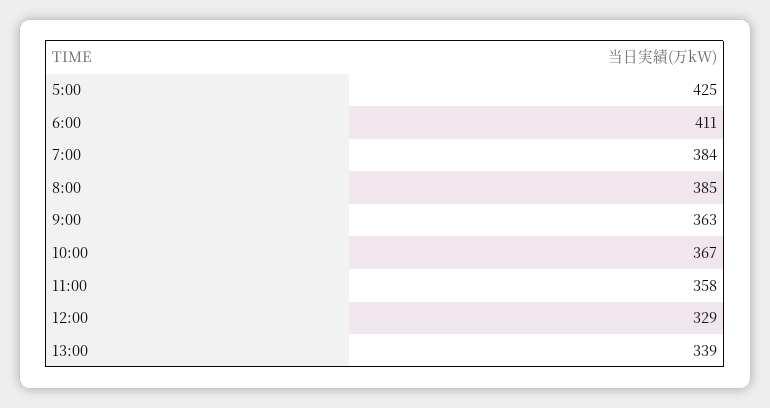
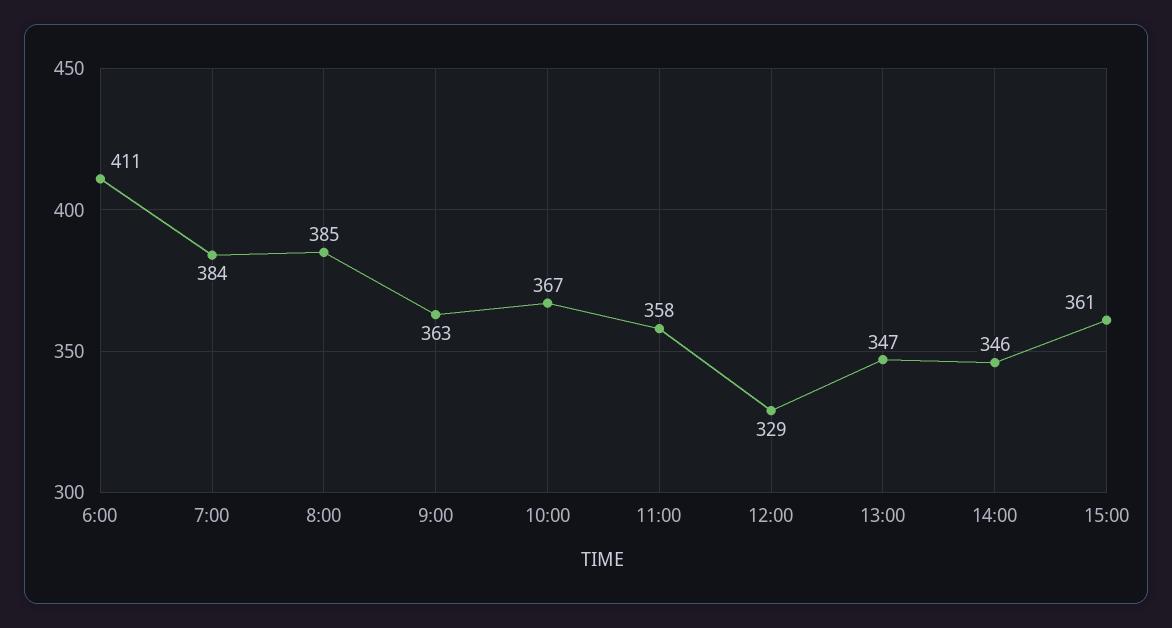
5:00: 425 -> none
13:00: 339 -> 347
14:00: none -> 346
15:00: none -> 361

